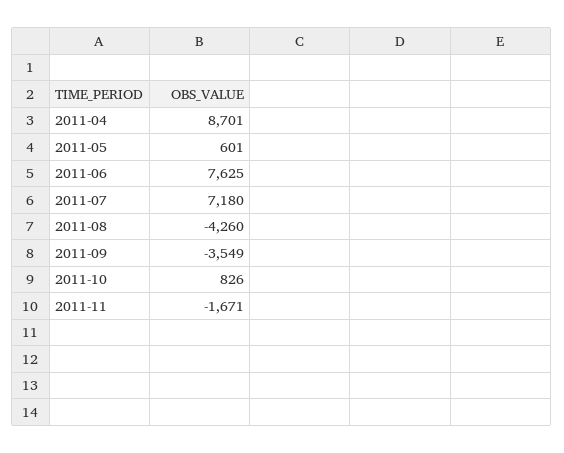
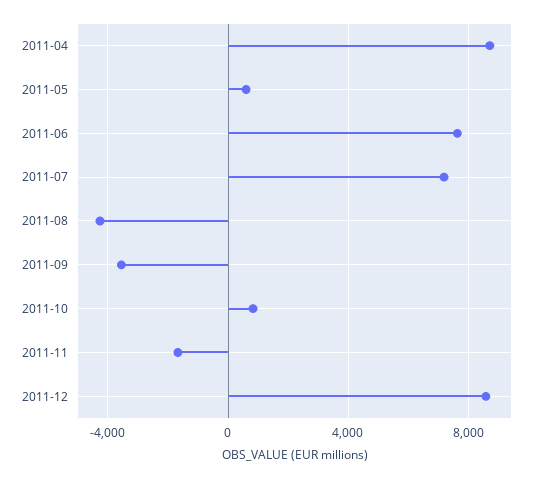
2011-12: none -> 8500

